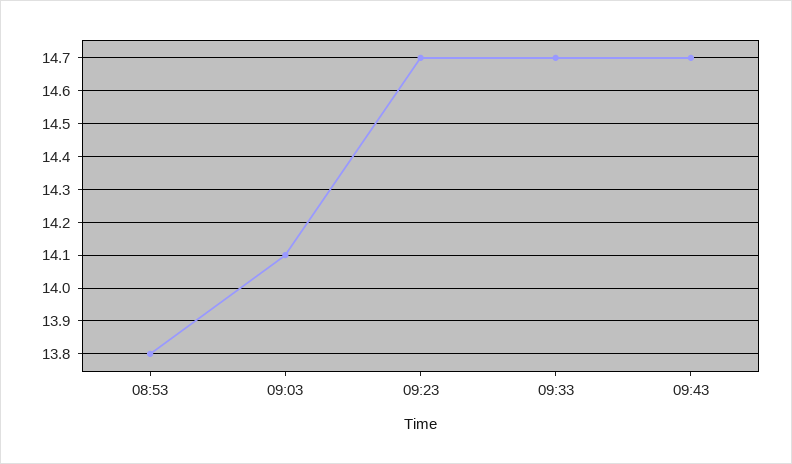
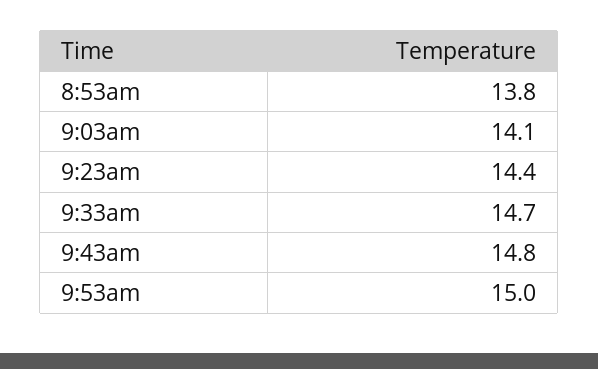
09:23: 14.7 -> 14.4
09:43: 14.7 -> 14.8
9:53am: none -> 15

